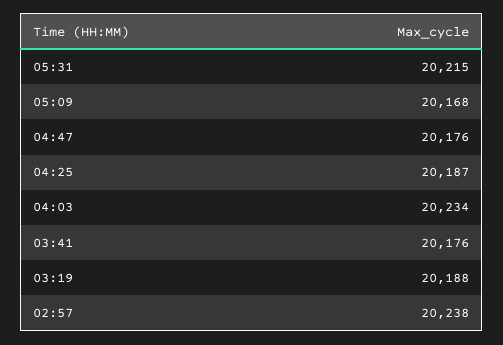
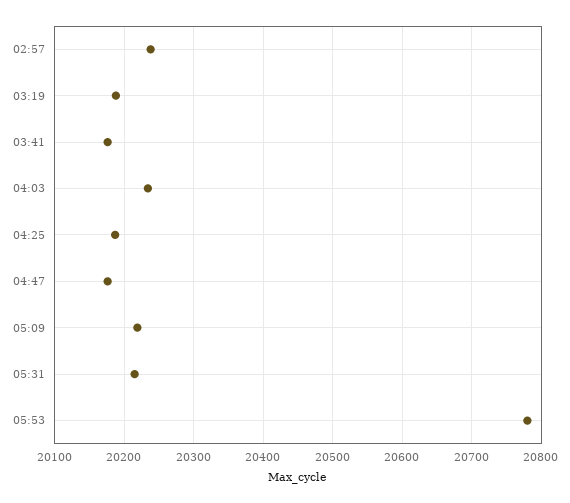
05:09: 20168 -> 20220
05:53: none -> 20780

